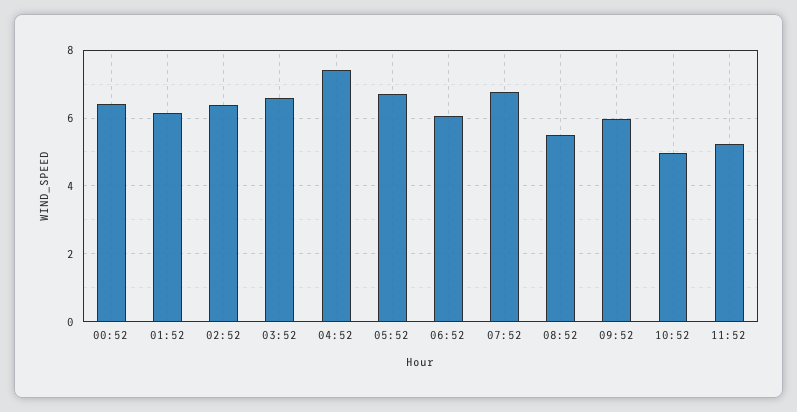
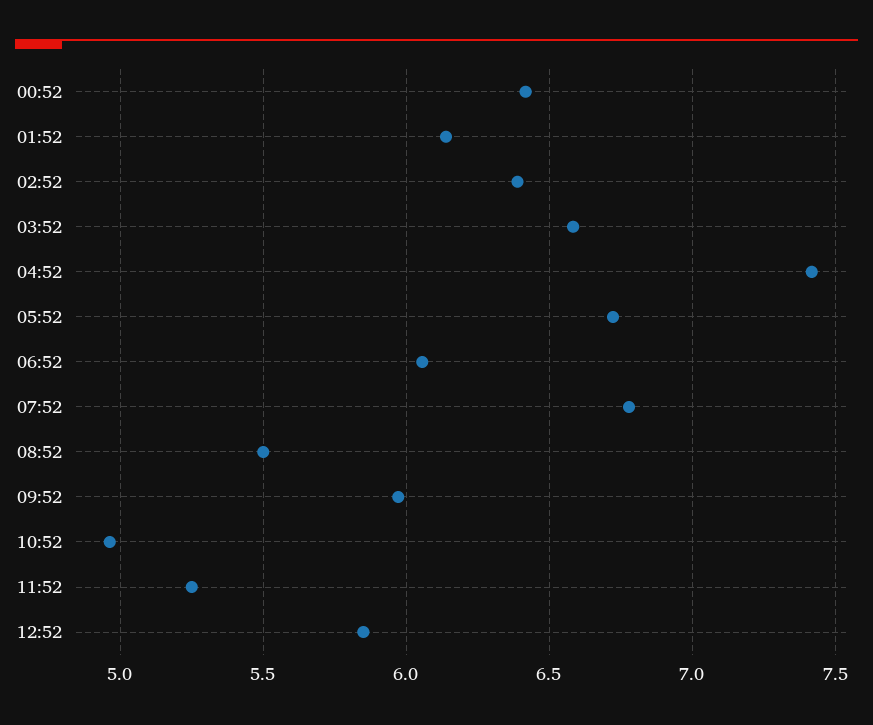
12:52: none -> 5.85

